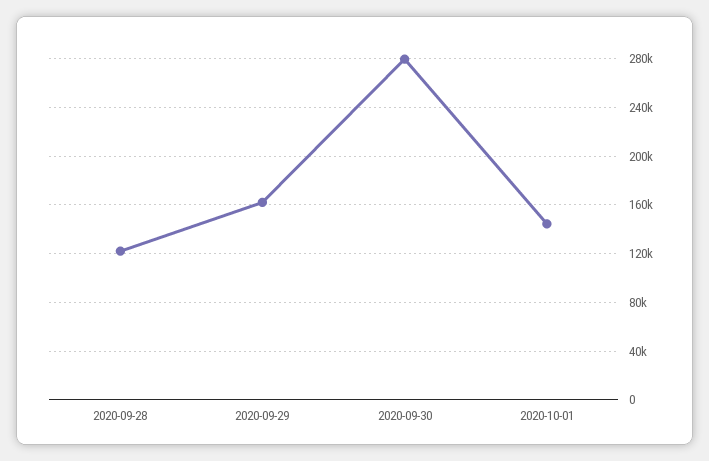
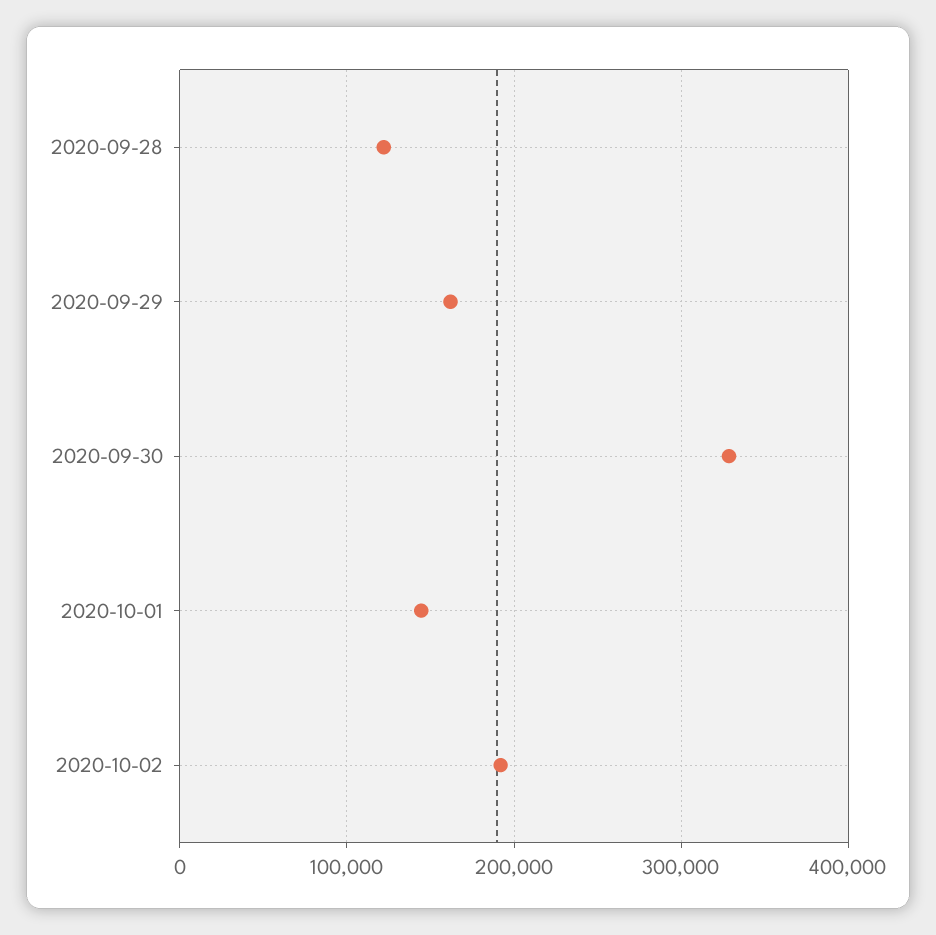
2020-09-30: 280000 -> 330000
2020-10-02: none -> 190000

